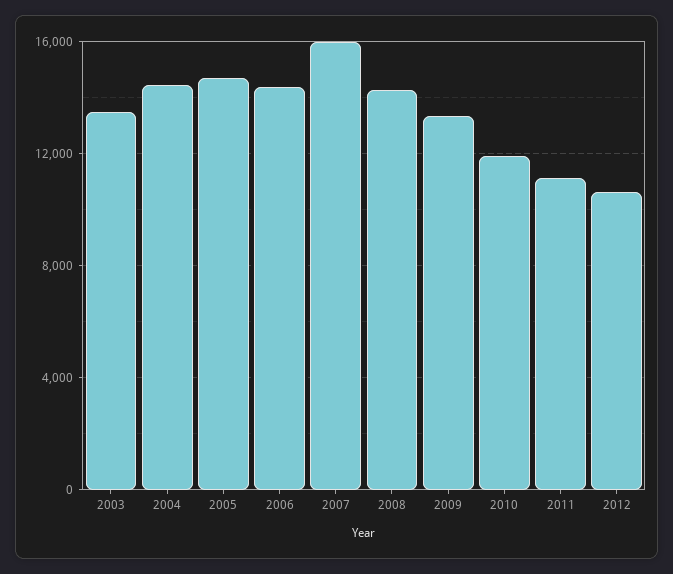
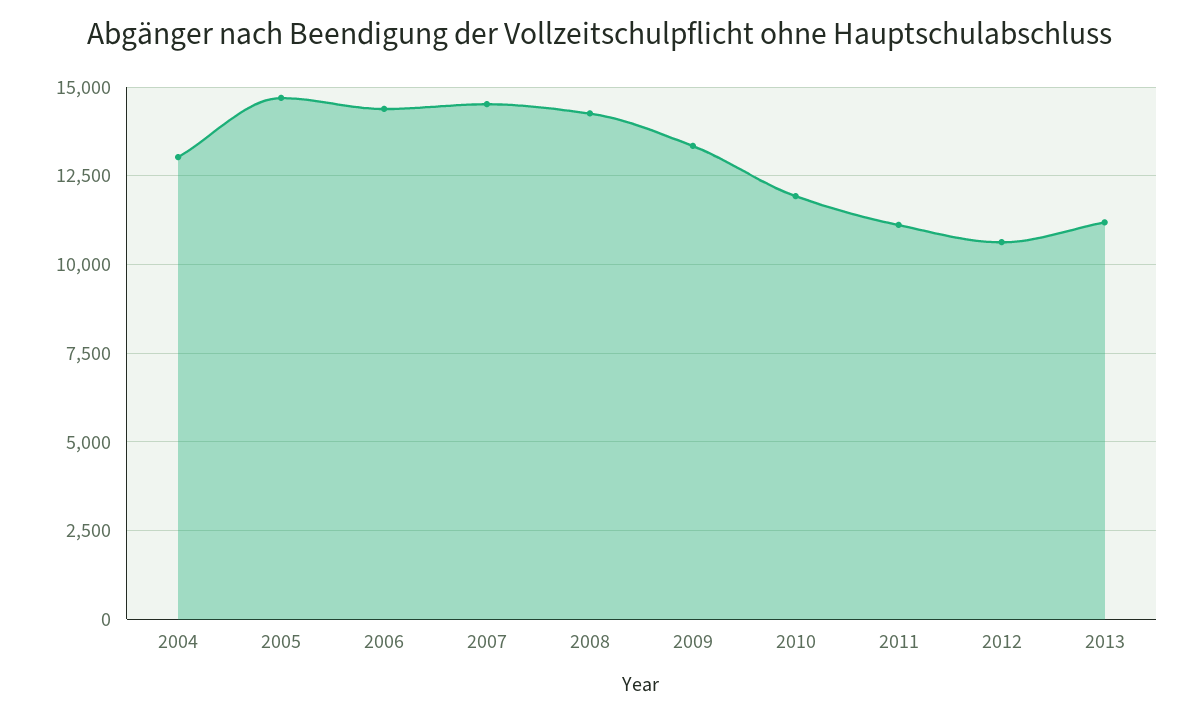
2003: 13500 -> none
2004: 14500 -> 13000
2007: 16000 -> 14500
2013: none -> 11250

